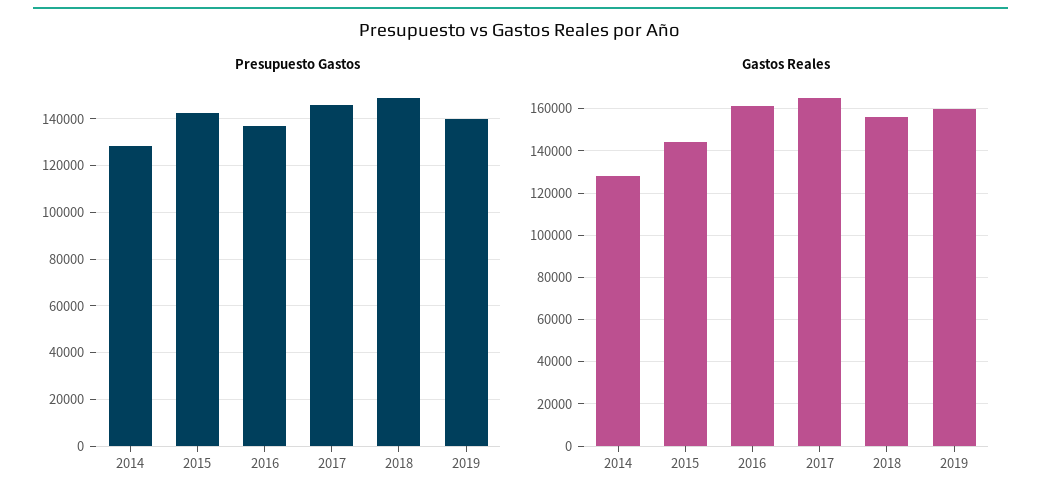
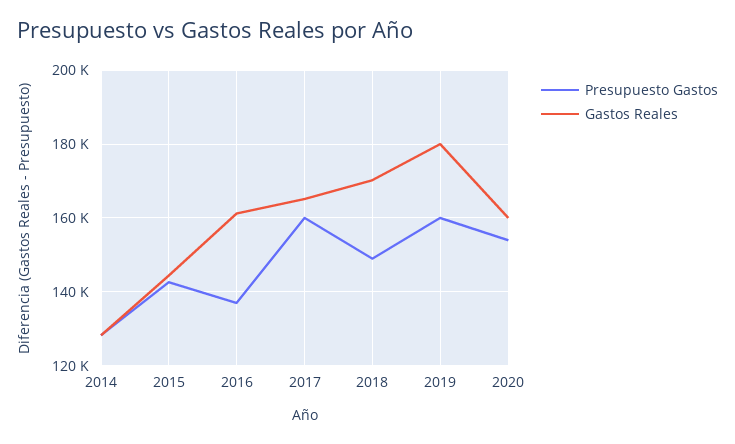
Presupuesto Gastos, 2017: 145000 -> 160000
Presupuesto Gastos, 2019: 140000 -> 160000
Gastos Reales, 2018: 155000 -> 170000
Gastos Reales, 2019: 160000 -> 180000
Presupuesto Gastos, 2020: none -> 154000
Gastos Reales, 2020: none -> 160000

